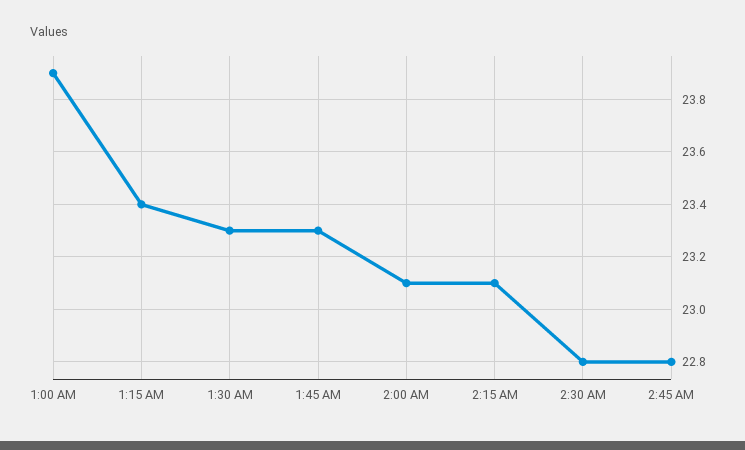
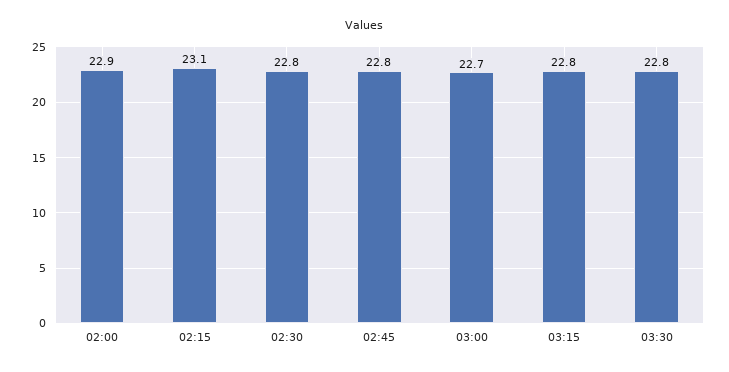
1:00 AM: 23.9 -> none
1:15 AM: 23.4 -> none
1:30 AM: 23.3 -> none
1:45 AM: 23.3 -> none
2:00 AM: 23.1 -> 22.9
03:00: none -> 22.7
03:15: none -> 22.8
03:30: none -> 22.8

